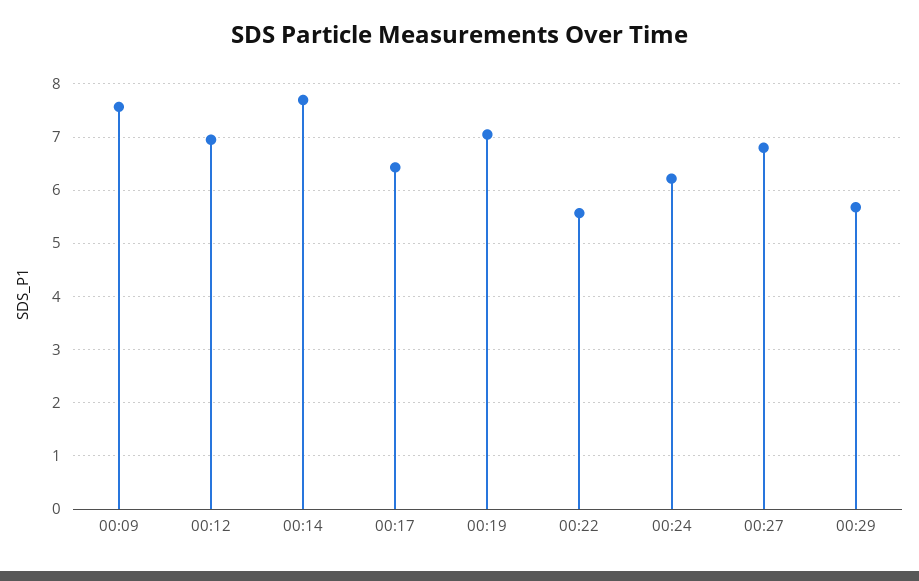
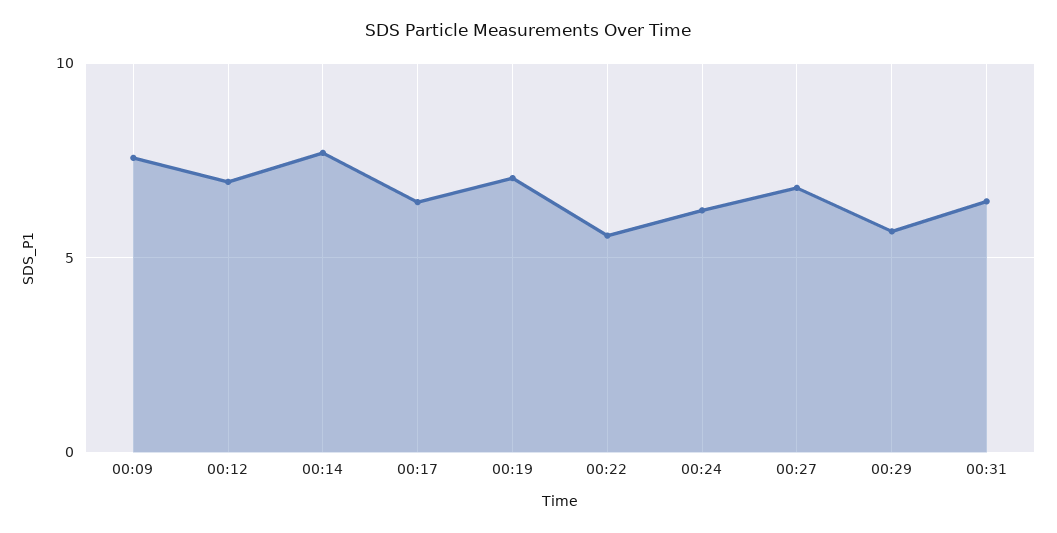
00:31: none -> 6.5

